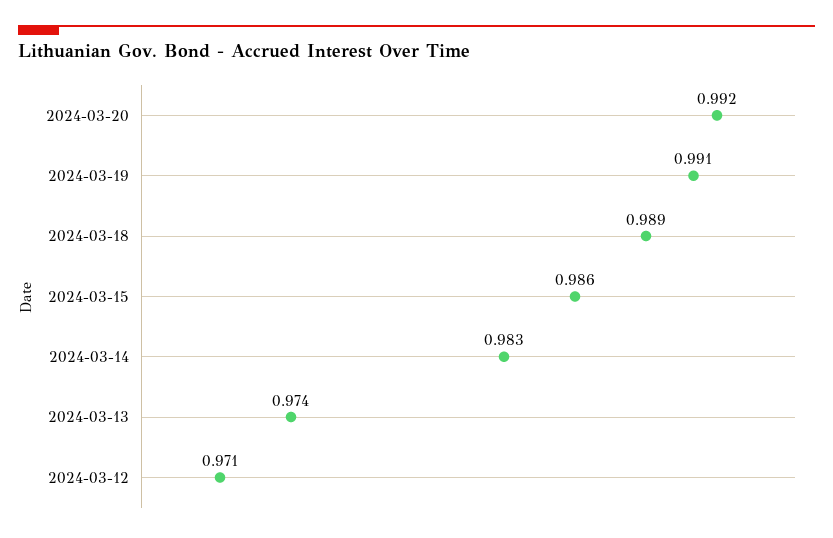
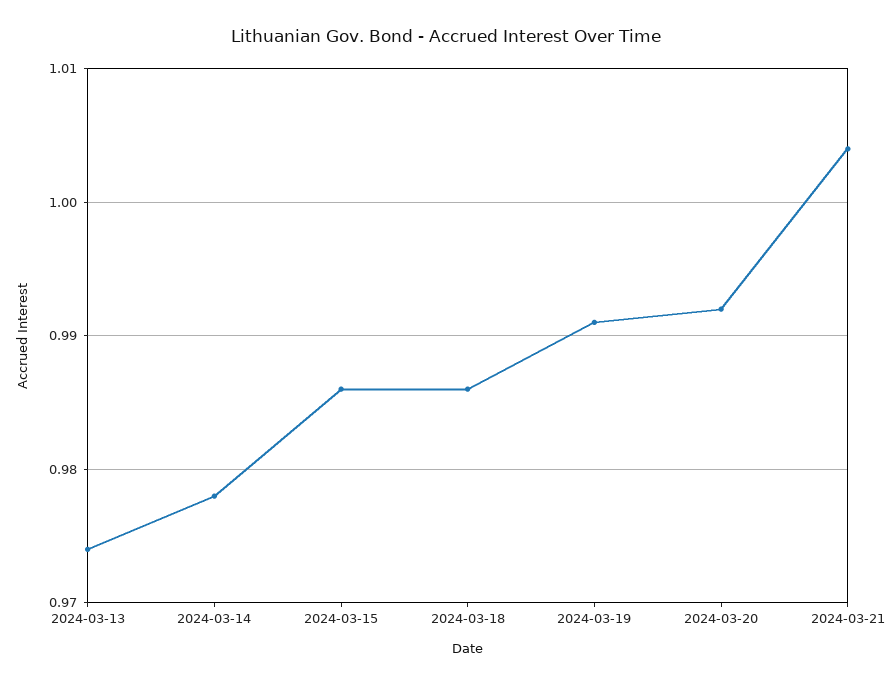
2024-03-18: 0.989 -> 0.986
2024-03-14: 0.983 -> 0.978
2024-03-12: 0.971 -> none
2024-03-21: none -> 1.004

